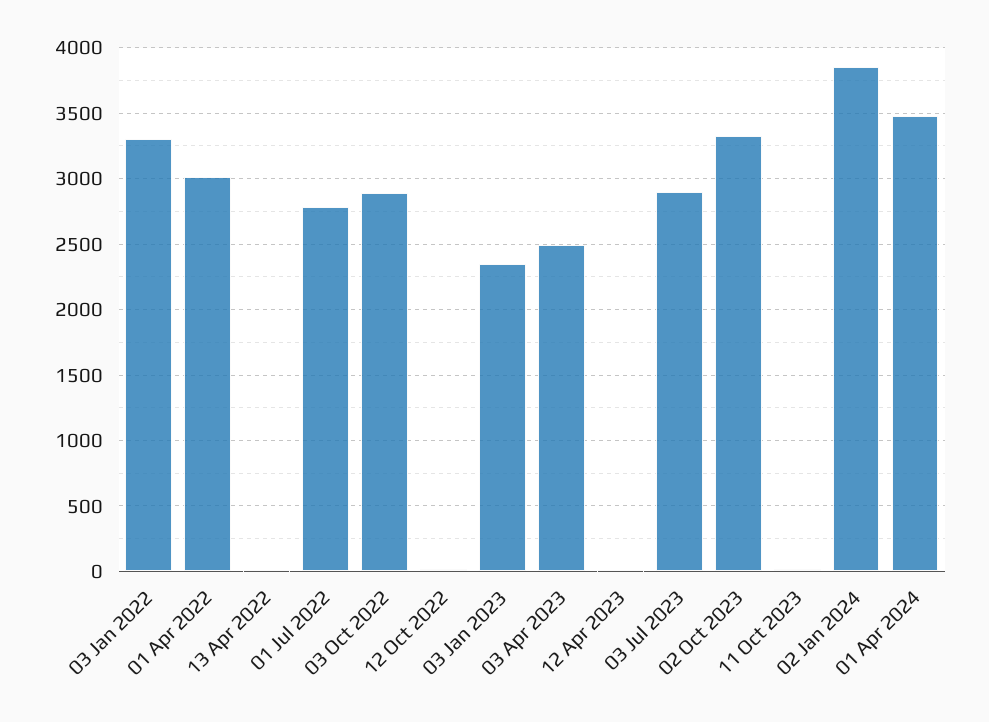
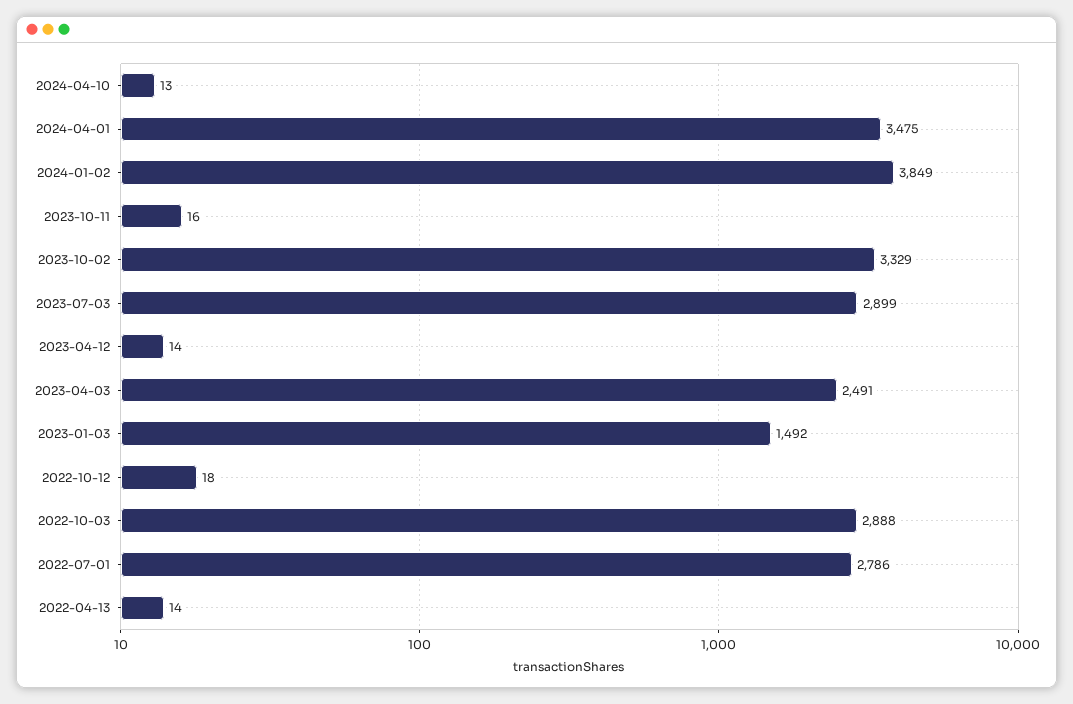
03 Jan 2022: 3300 -> none
01 Apr 2022: 3000 -> none
03 Jan 2023: 2350 -> 1492
2024-04-10: none -> 13

